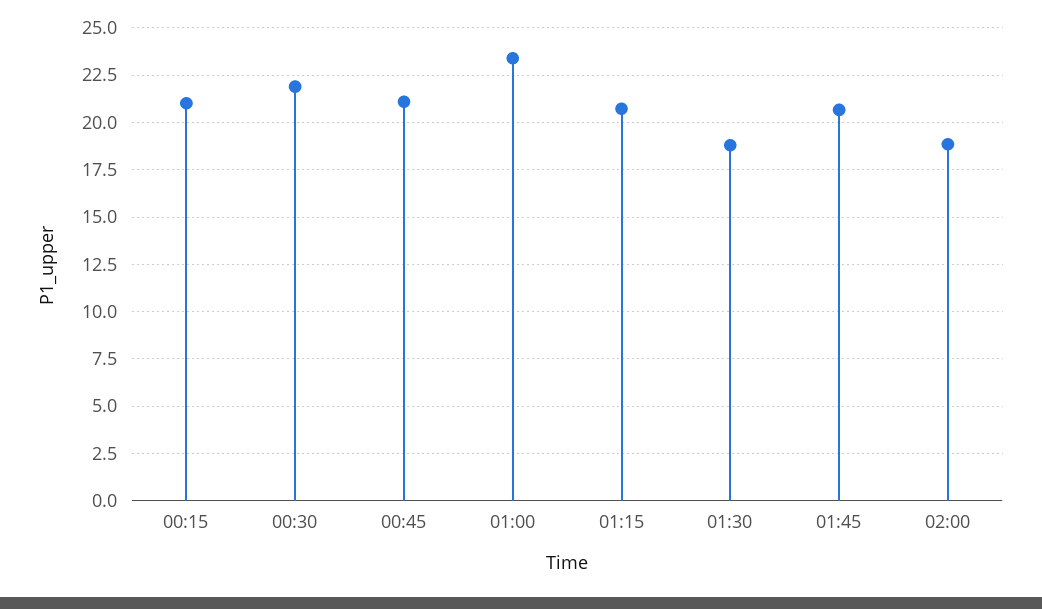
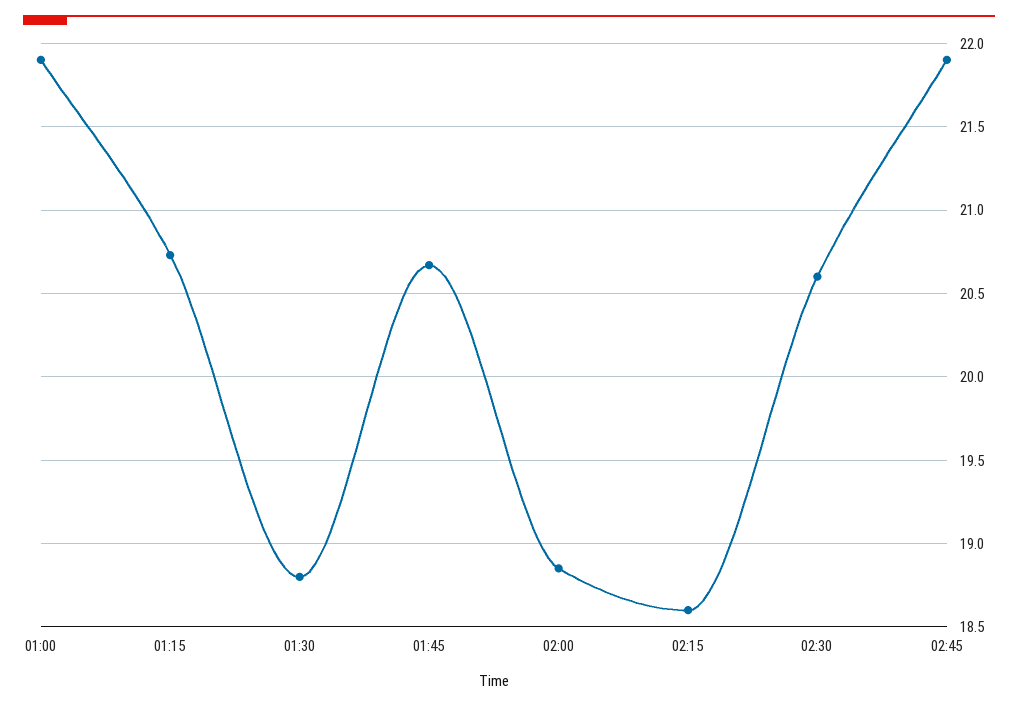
00:15: 21 -> none
00:30: 22 -> none
00:45: 21 -> none
01:00: 23.5 -> 21.9
02:15: none -> 18.6
02:30: none -> 20.6
02:45: none -> 21.9

